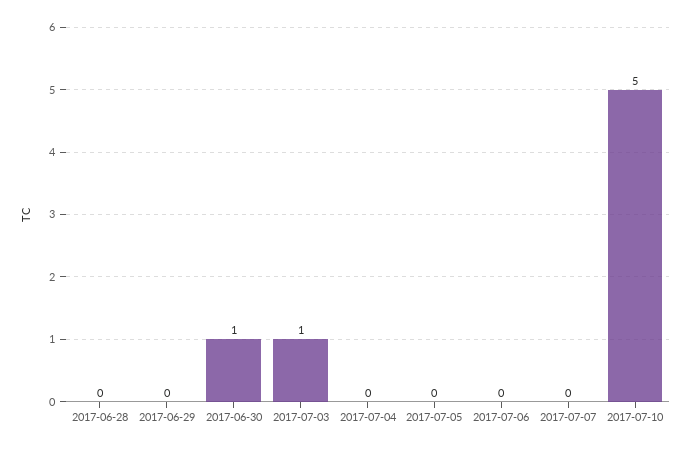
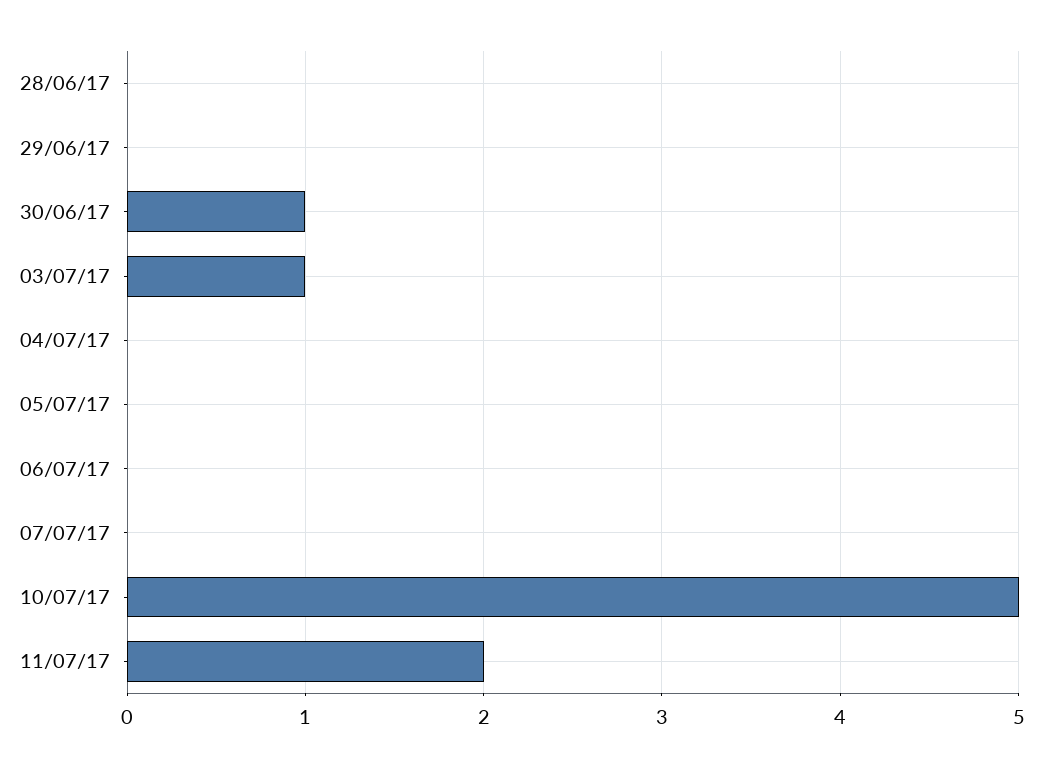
11/07/17: none -> 2

